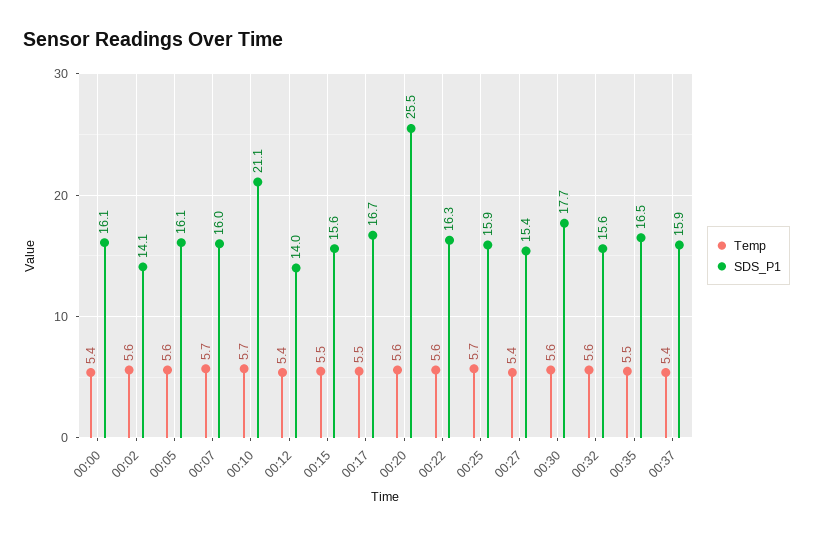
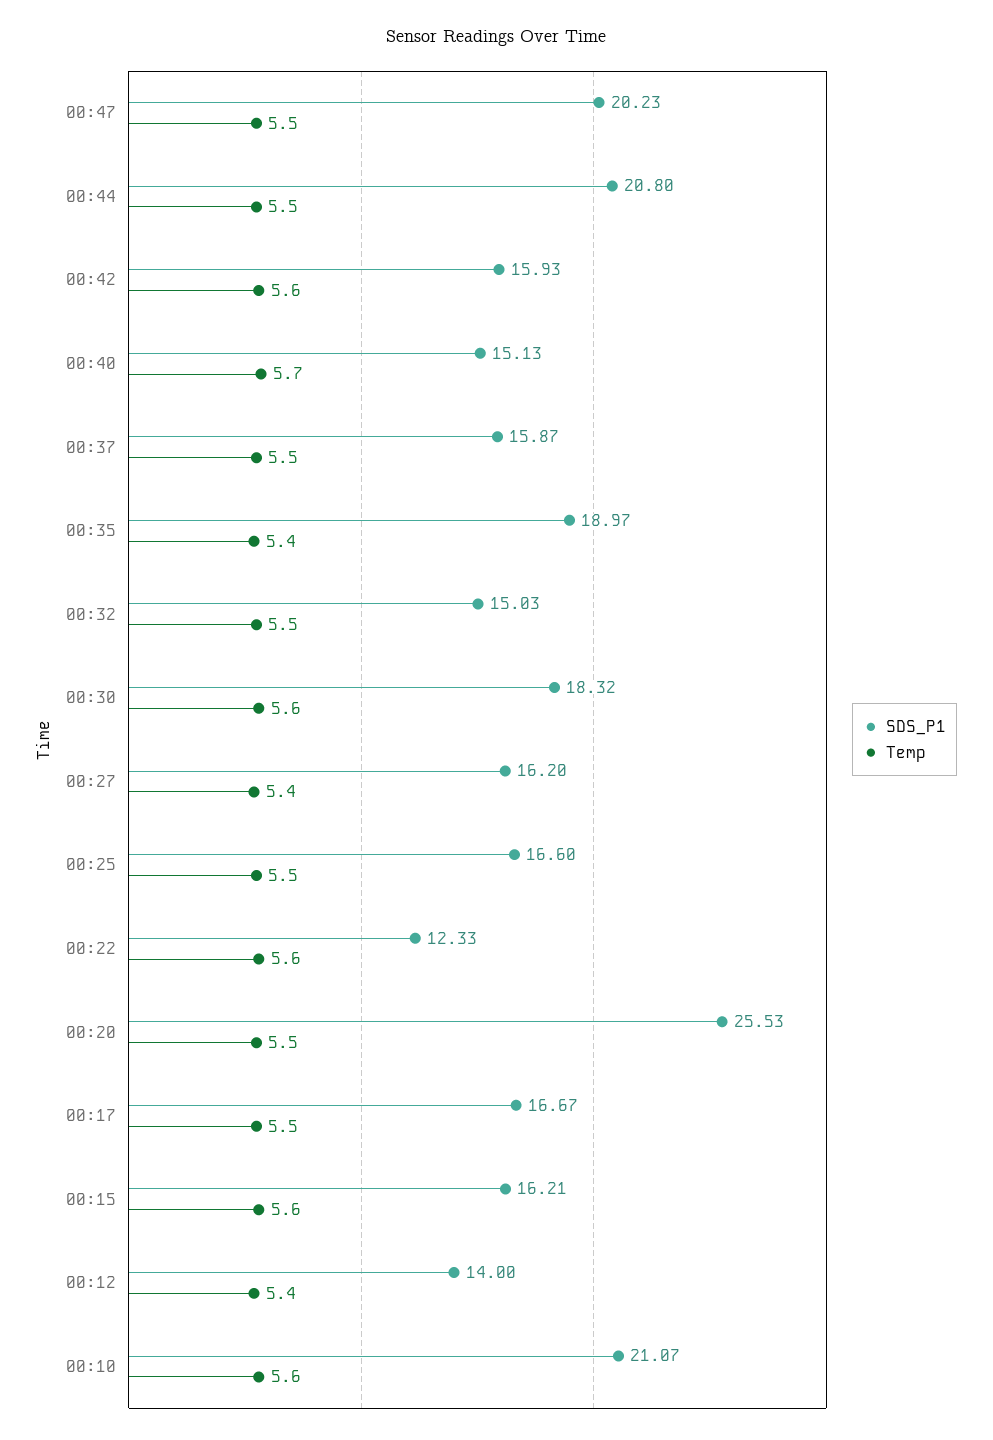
Temp, 00:00: 5.4 -> none
SDS_P1, 00:00: 16.1 -> none
Temp, 00:02: 5.6 -> none
SDS_P1, 00:02: 14.1 -> none
Temp, 00:05: 5.6 -> none
SDS_P1, 00:05: 16.1 -> none
Temp, 00:07: 5.7 -> none
SDS_P1, 00:07: 16 -> none
Temp, 00:10: 5.7 -> 5.6
Temp, 00:15: 5.5 -> 5.6
SDS_P1, 00:15: 15.6 -> 16.21
Temp, 00:20: 5.6 -> 5.5
SDS_P1, 00:22: 16.3 -> 12.33
Temp, 00:25: 5.7 -> 5.5
SDS_P1, 00:25: 15.9 -> 16.6
SDS_P1, 00:27: 15.4 -> 16.2
SDS_P1, 00:30: 17.7 -> 18.32
Temp, 00:32: 5.6 -> 5.5
SDS_P1, 00:32: 15.6 -> 15.03
Temp, 00:35: 5.5 -> 5.4
SDS_P1, 00:35: 16.5 -> 18.97
Temp, 00:37: 5.4 -> 5.5
SDS_P1, 00:47: none -> 20.23
Temp, 00:47: none -> 5.5
SDS_P1, 00:44: none -> 20.8
Temp, 00:44: none -> 5.5
SDS_P1, 00:42: none -> 15.93
Temp, 00:42: none -> 5.6
SDS_P1, 00:40: none -> 15.13
Temp, 00:40: none -> 5.7

